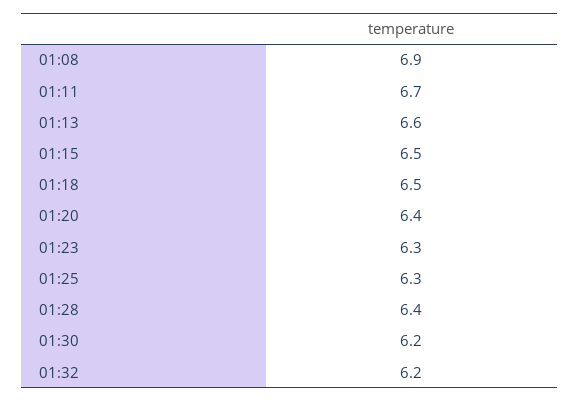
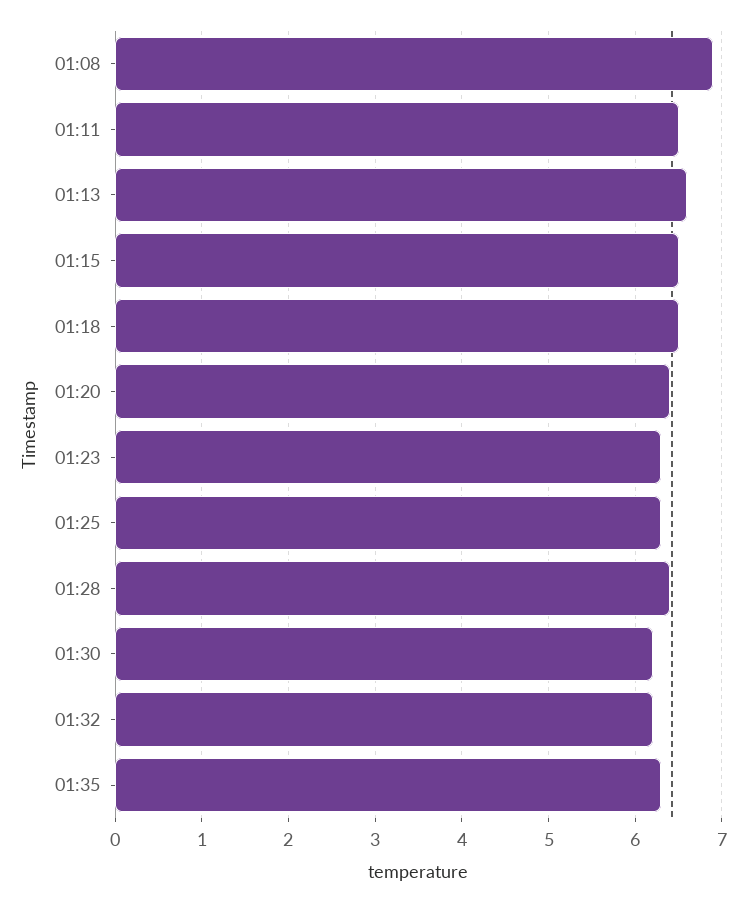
01:11: 6.7 -> 6.5
01:35: none -> 6.3

